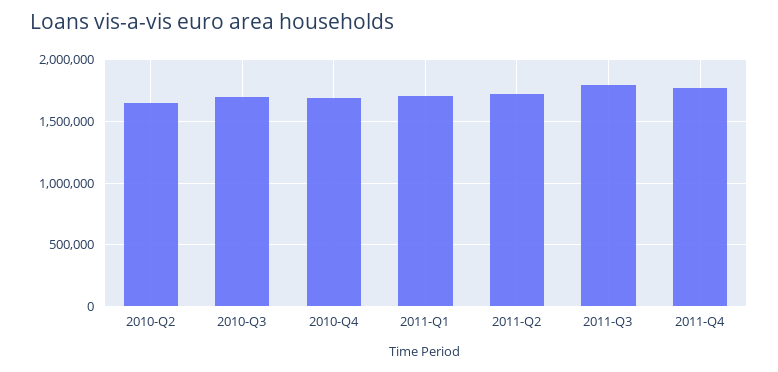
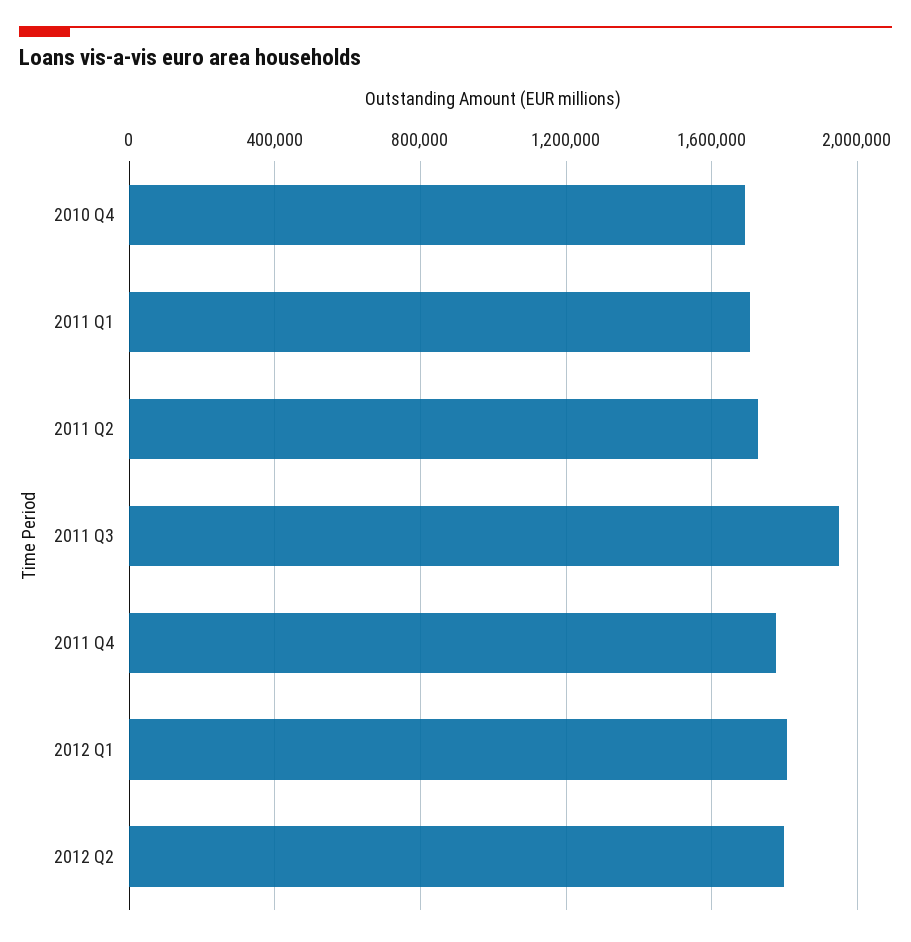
2010-Q2: 1650000 -> none
2010-Q3: 1700000 -> none
2011-Q3: 1800000 -> 1950000
2012 Q1: none -> 1800000
2012 Q2: none -> 1800000

